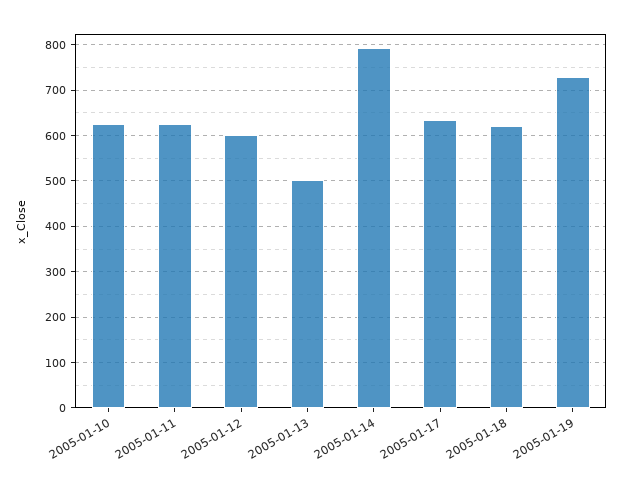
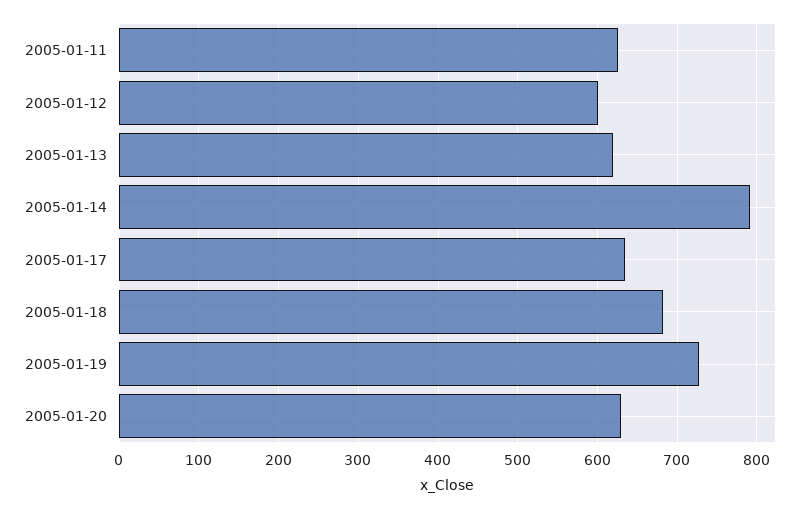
2005-01-10: 620 -> none
2005-01-13: 500 -> 620
2005-01-18: 620 -> 680
2005-01-20: none -> 630

